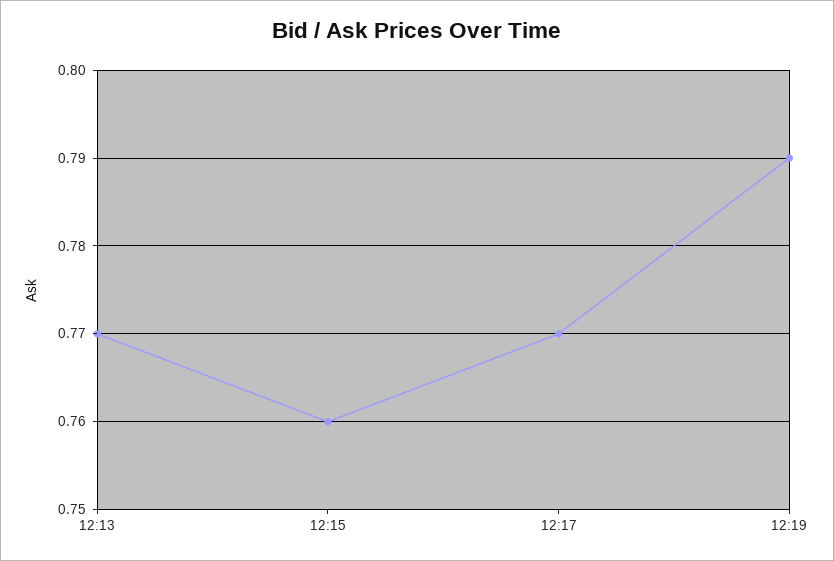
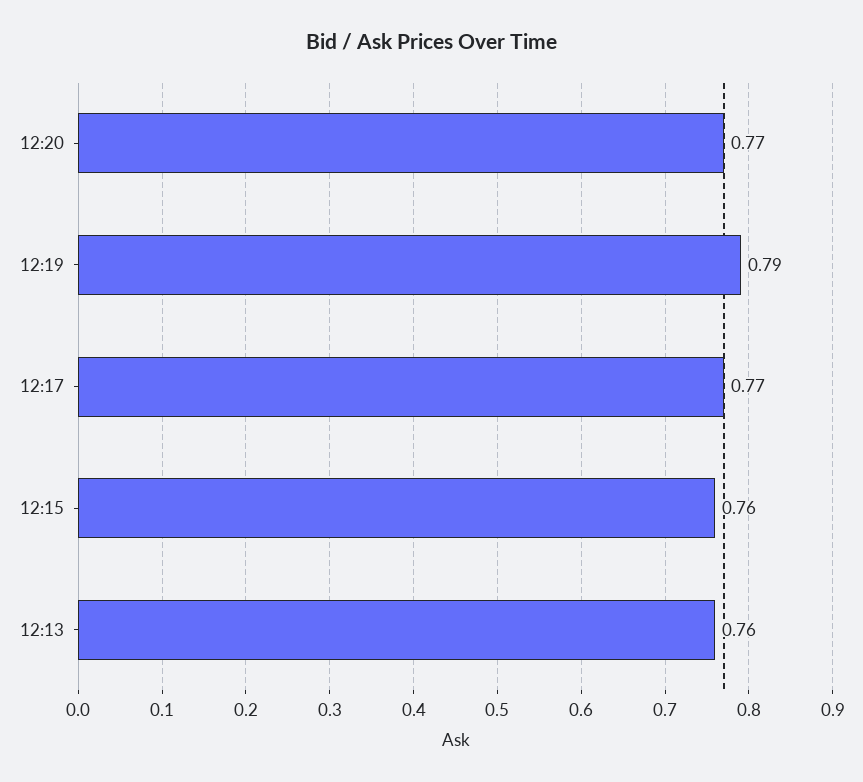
12:13: 0.77 -> 0.76
12:20: none -> 0.77

